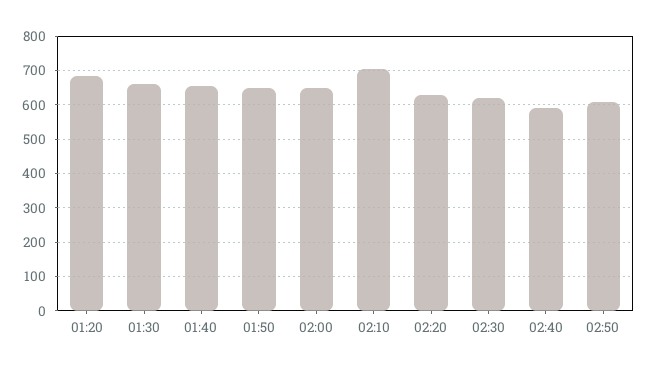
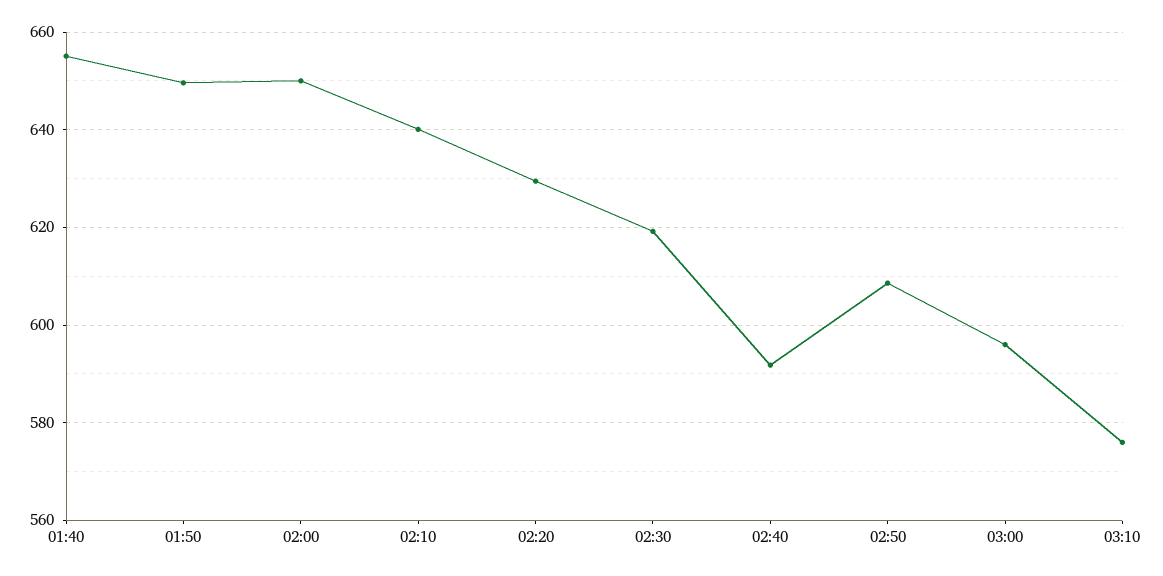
01:20: 680 -> none
01:30: 660 -> none
02:10: 700 -> 640
03:00: none -> 596
03:10: none -> 576

